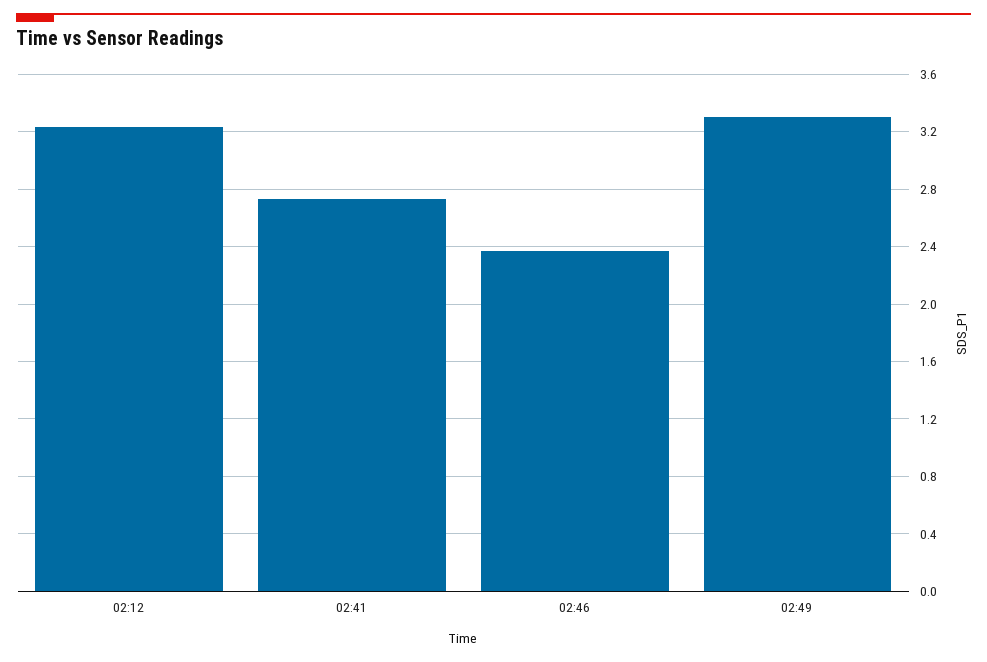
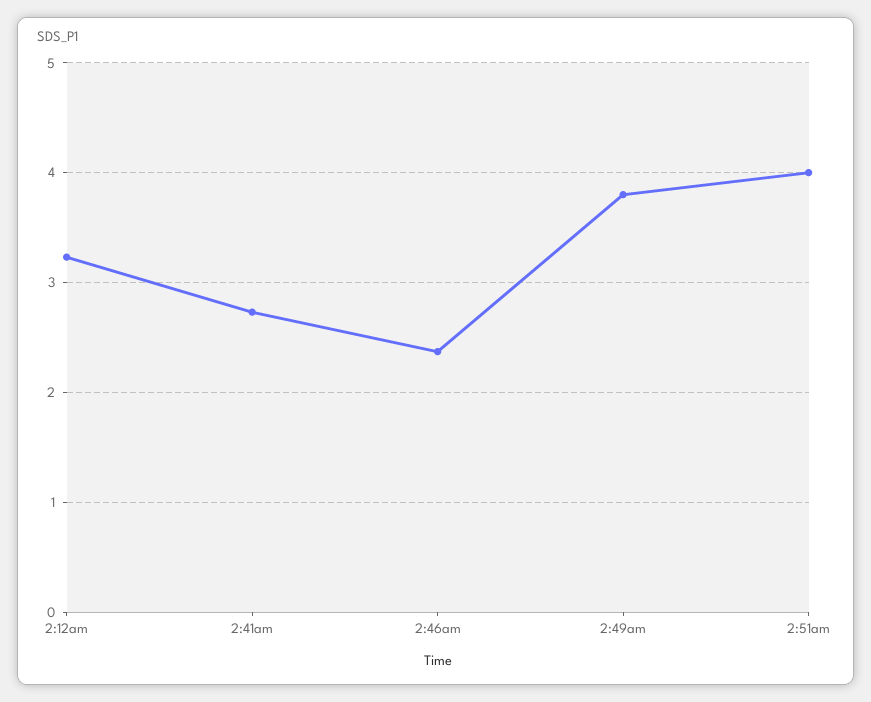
02:49: 3.3 -> 3.8
2:51am: none -> 4

